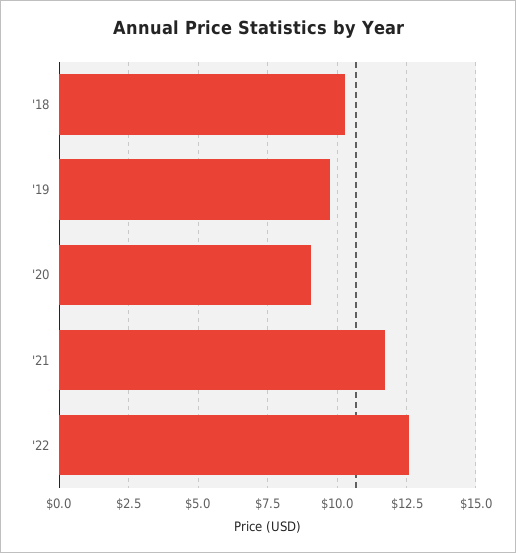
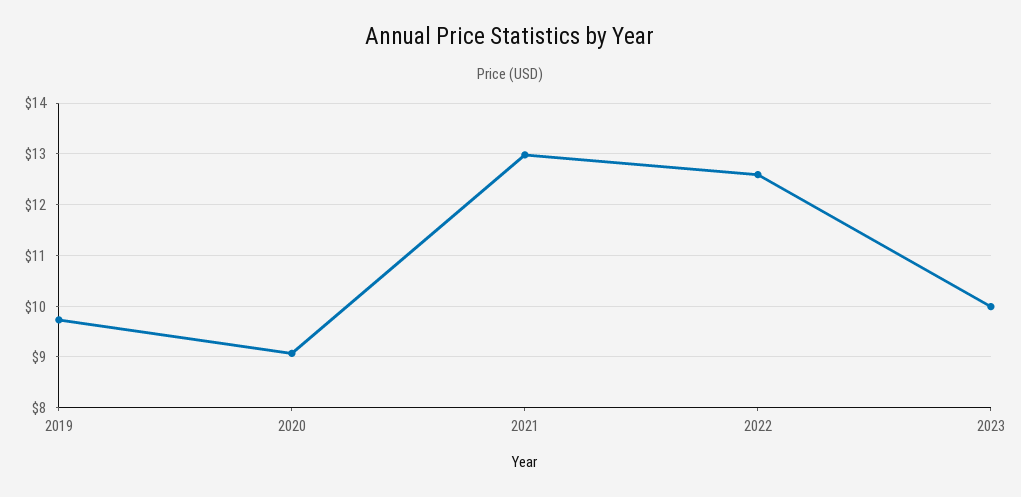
'18: 10.25 -> none
'21: 11.75 -> 13
2023: none -> 10

